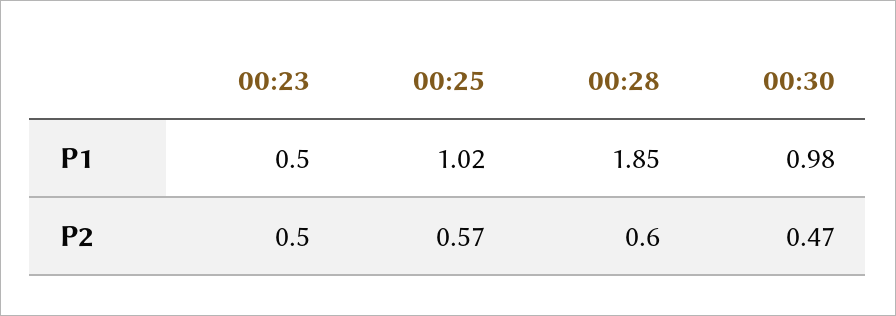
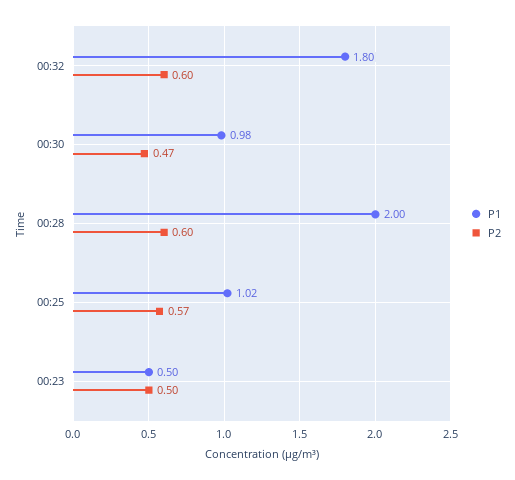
P1, 00:28: 1.85 -> 2
P1, 00:32: none -> 1.8
P2, 00:32: none -> 0.6

